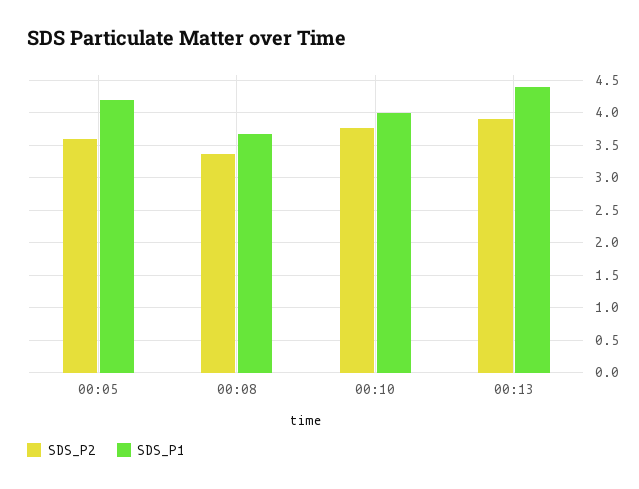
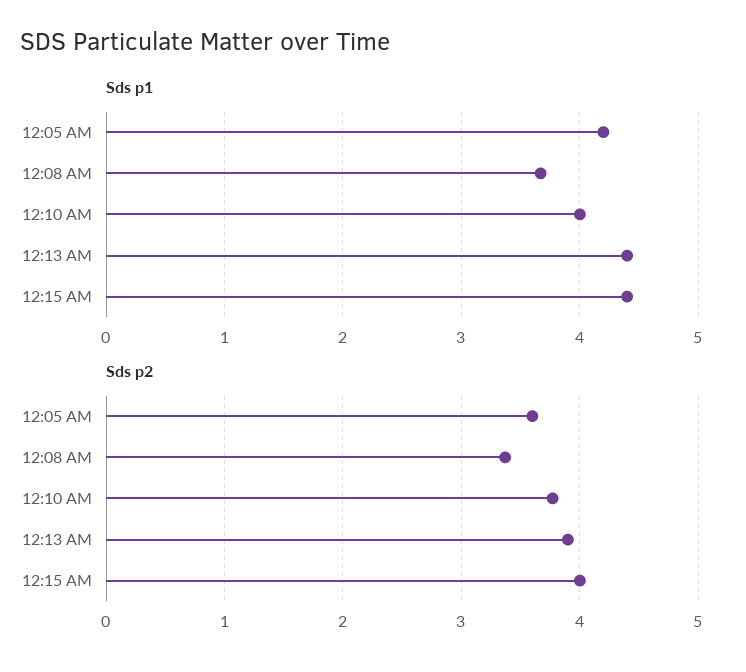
SDS_P1, 12:15 AM: none -> 4.4
SDS_P2, 12:15 AM: none -> 4

